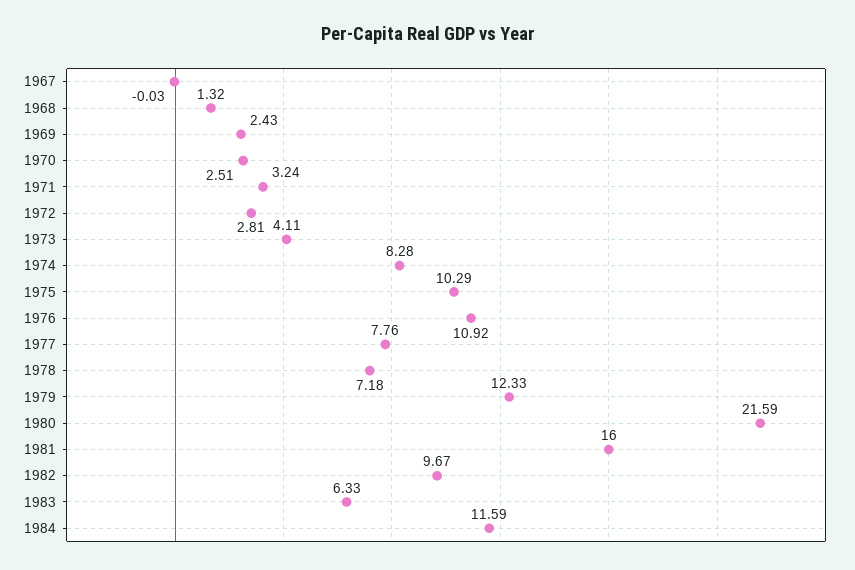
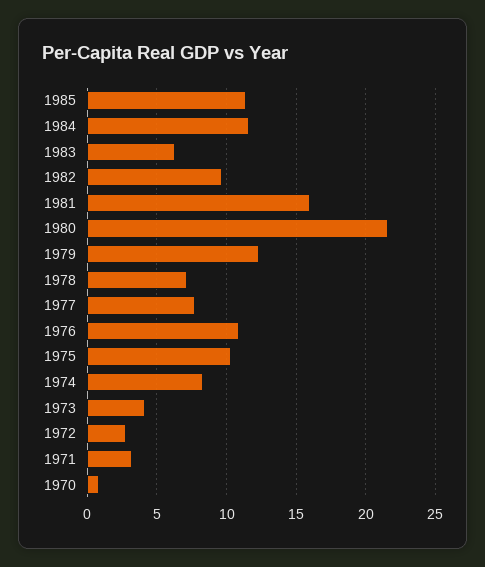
1967: -0.03 -> none
1968: 1.32 -> none
1969: 2.43 -> none
1970: 2.51 -> 1
1985: none -> 11.5

